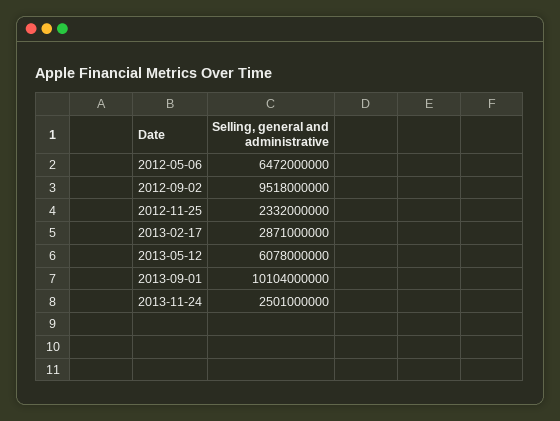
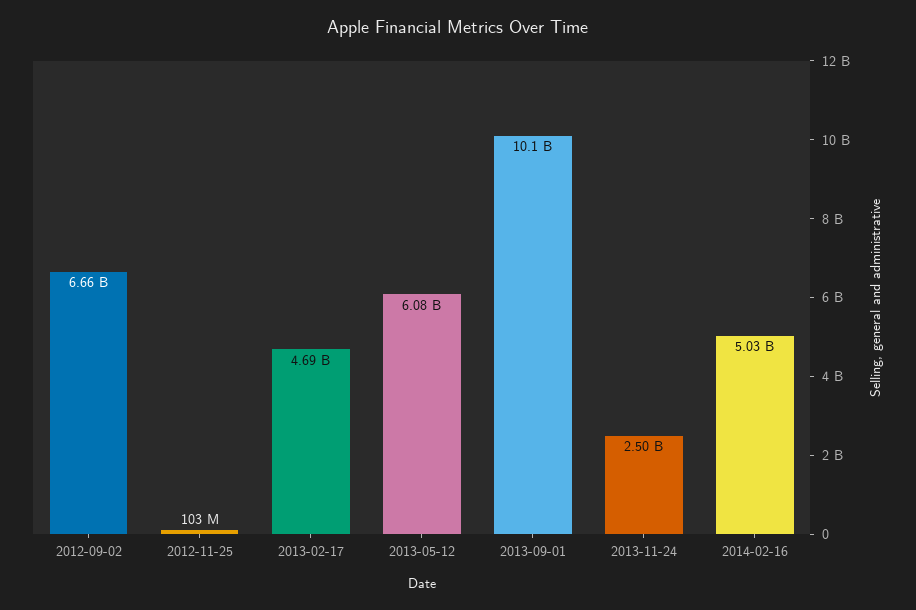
2012-05-06: 6472000000 -> none
2012-09-02: 9518000000 -> 6660000000
2012-11-25: 2332000000 -> 103000000
2013-02-17: 2871000000 -> 4690000000
2014-02-16: none -> 5030000000

